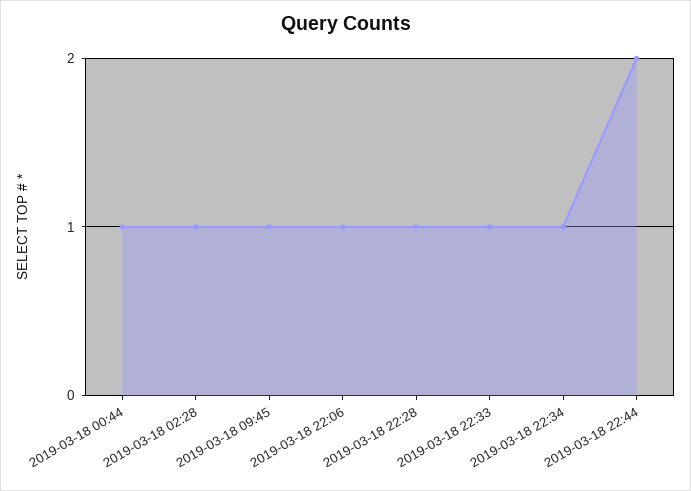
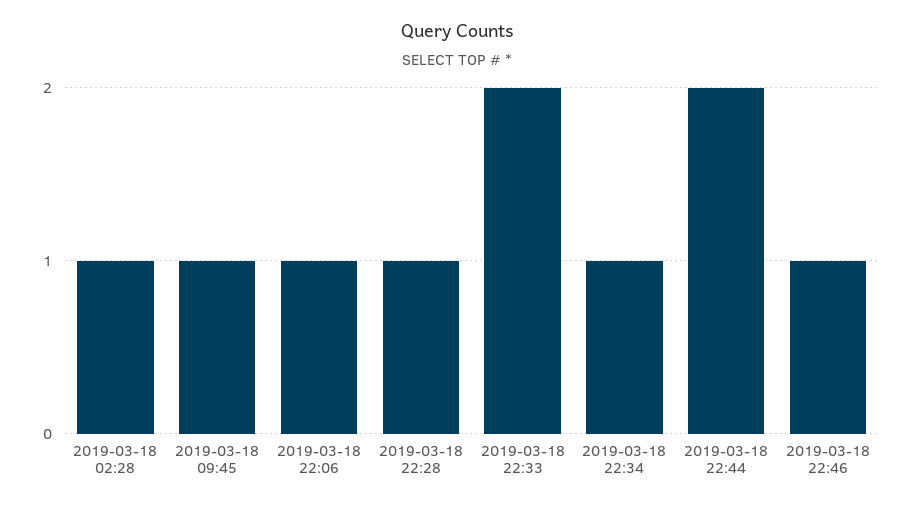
2019-03-18 00:44: 1 -> none
2019-03-18 22:33: 1 -> 2
2019-03-18 22:46: none -> 1

